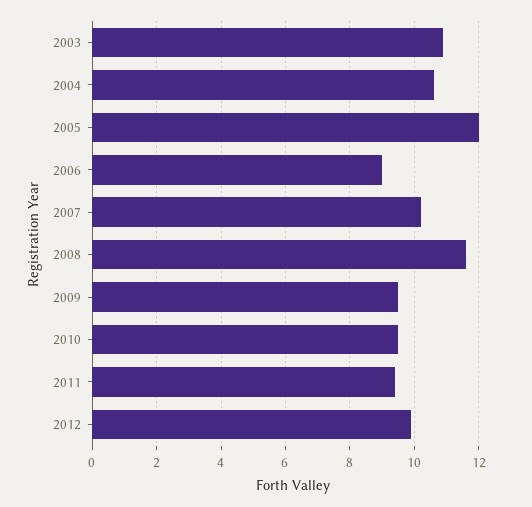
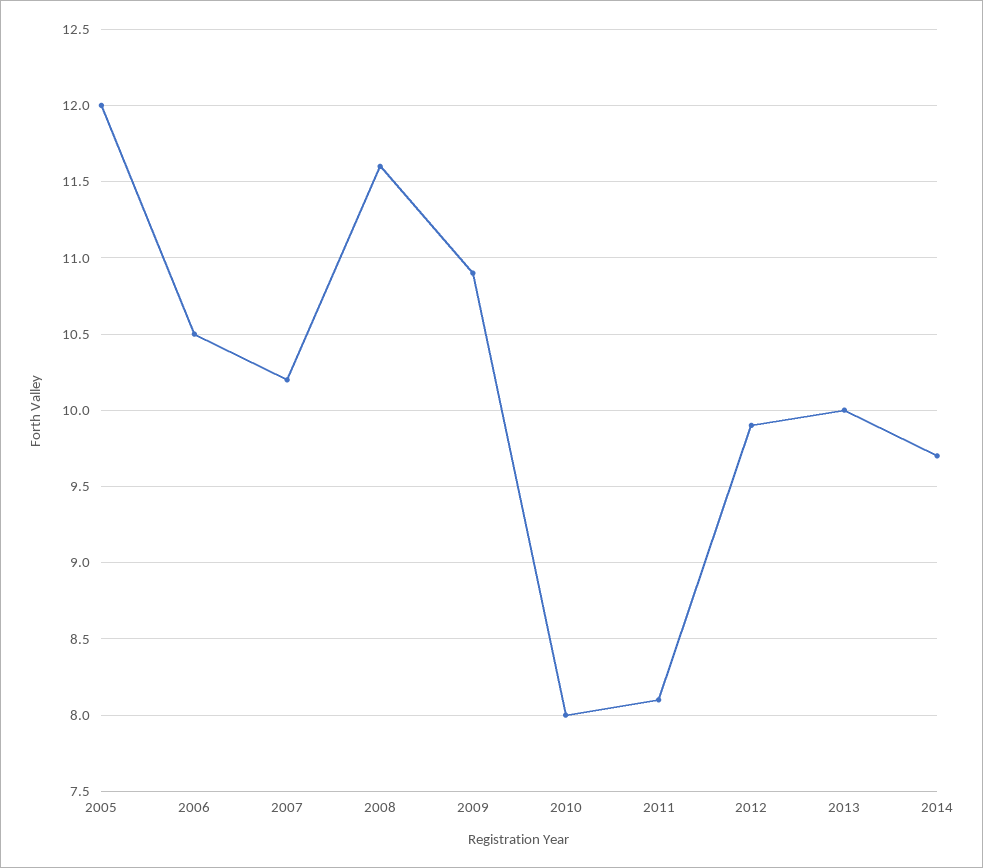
2003: 11 -> none
2004: 10.5 -> none
2006: 9 -> 10.5
2009: 9.5 -> 10.9
2010: 9.5 -> 8
2011: 9.5 -> 8.1
2013: none -> 10
2014: none -> 9.7

